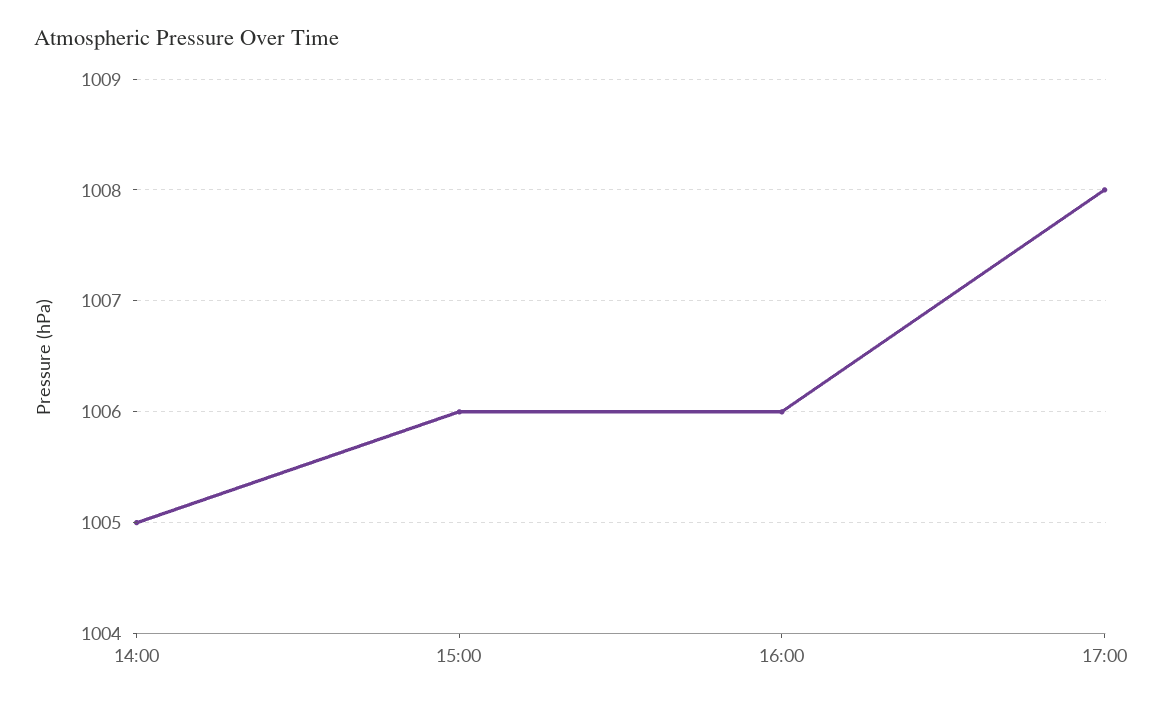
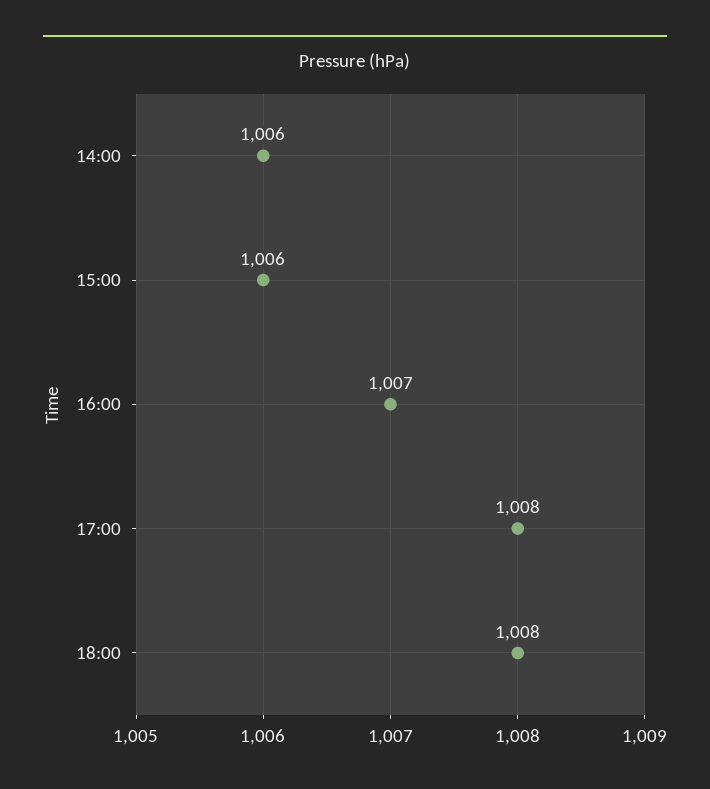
14:00: 1005 -> 1006
16:00: 1006 -> 1007
18:00: none -> 1008

